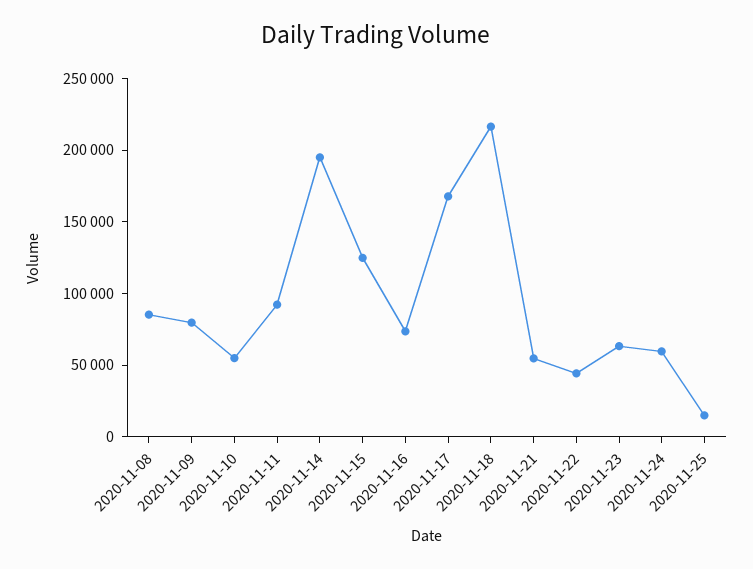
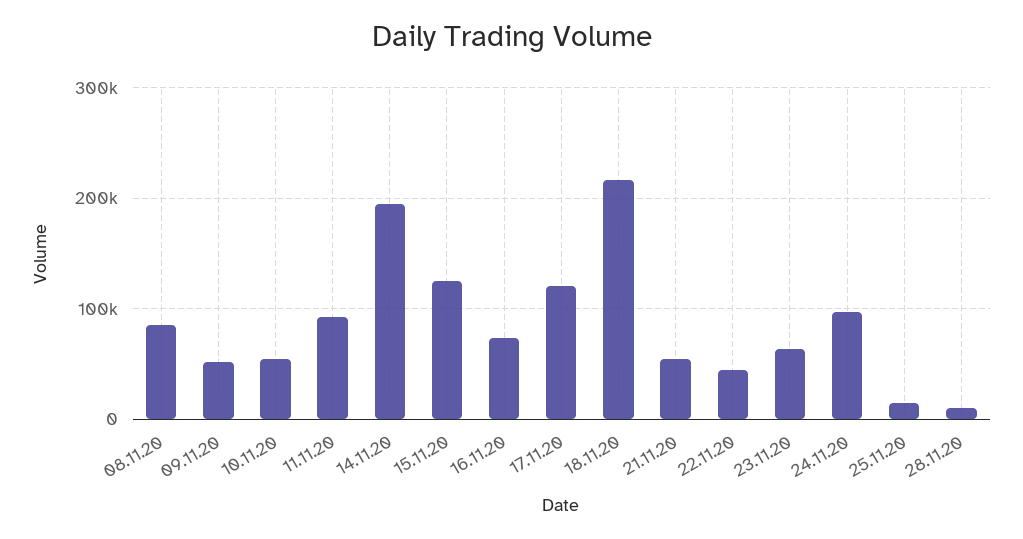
2020-11-09: 80000 -> 50000
2020-11-17: 170000 -> 120000
2020-11-24: 60000 -> 100000
28.11.20: none -> 10000

